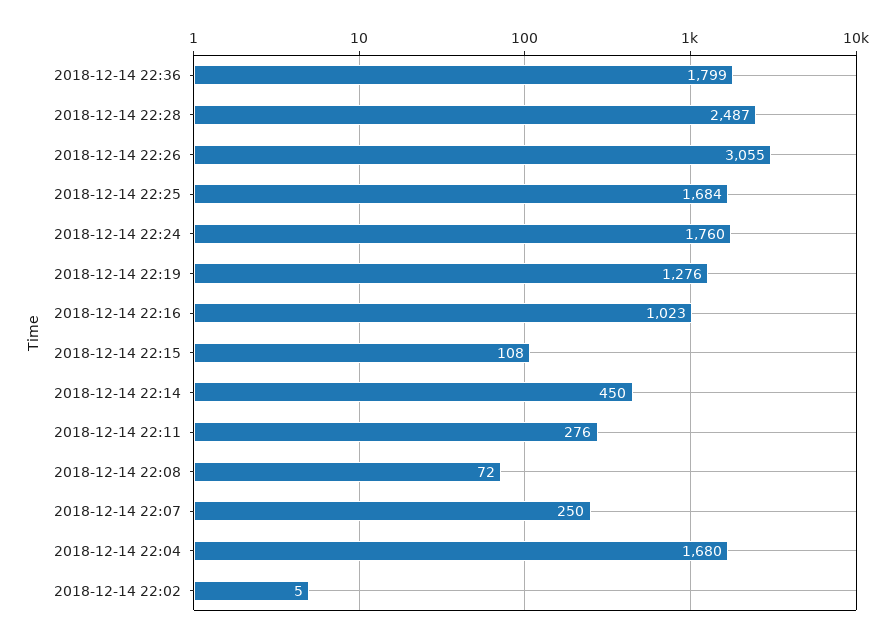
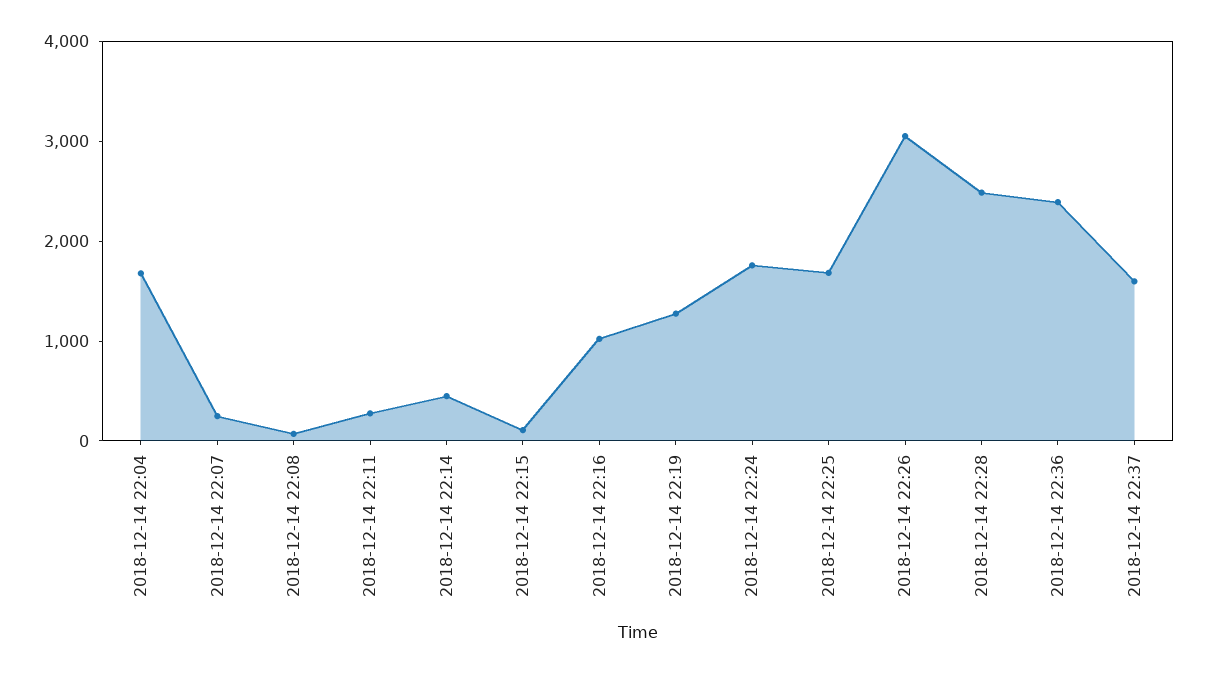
2018-12-14 22:36: 1799 -> 2400
2018-12-14 22:02: 5 -> none
2018-12-14 22:37: none -> 1600

